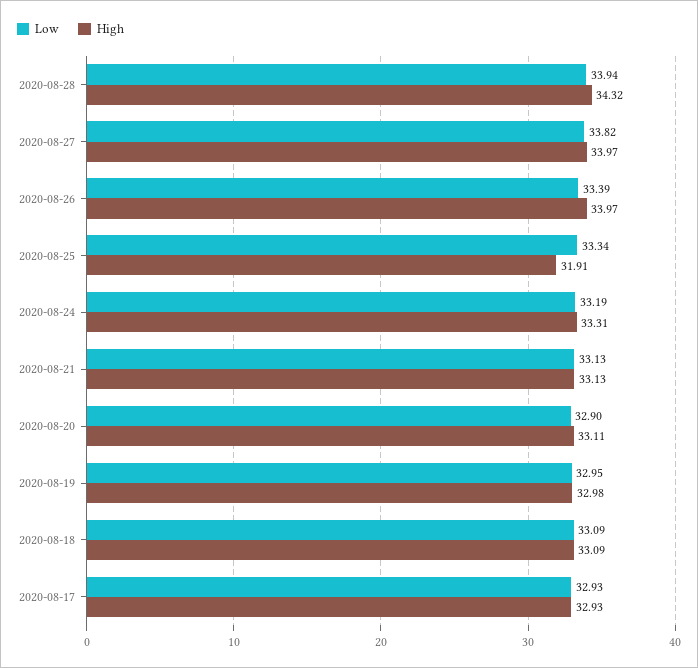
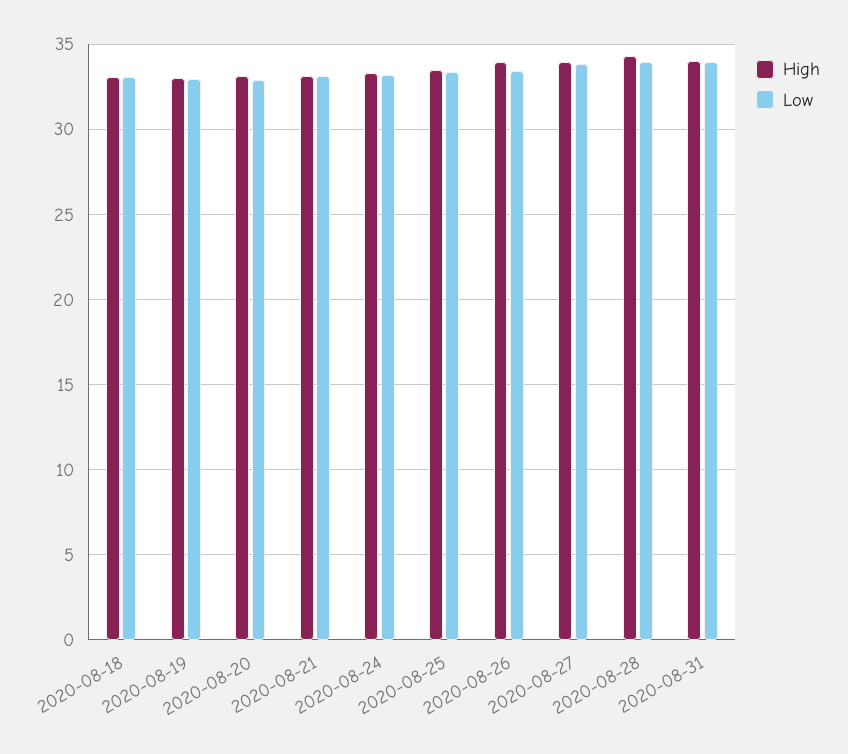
High, 2020-08-25: 31.91 -> 33.5
Low, 2020-08-17: 32.93 -> none
High, 2020-08-17: 32.93 -> none
High, 2020-08-31: none -> 34
Low, 2020-08-31: none -> 34

